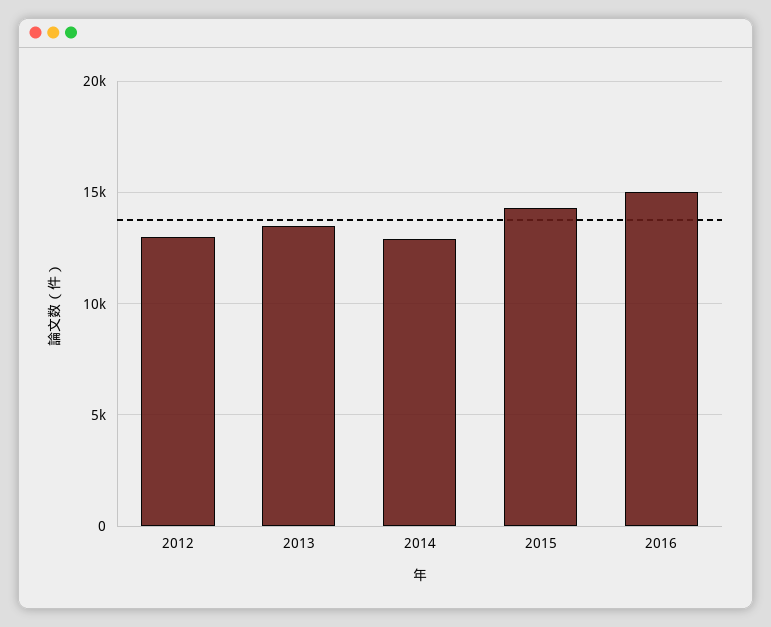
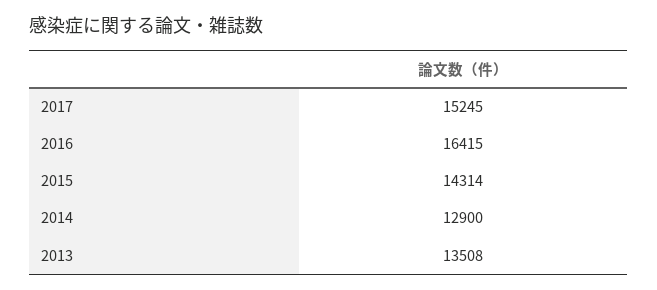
2012: 13000 -> none
2016: 15000 -> 16415
2017: none -> 15245

